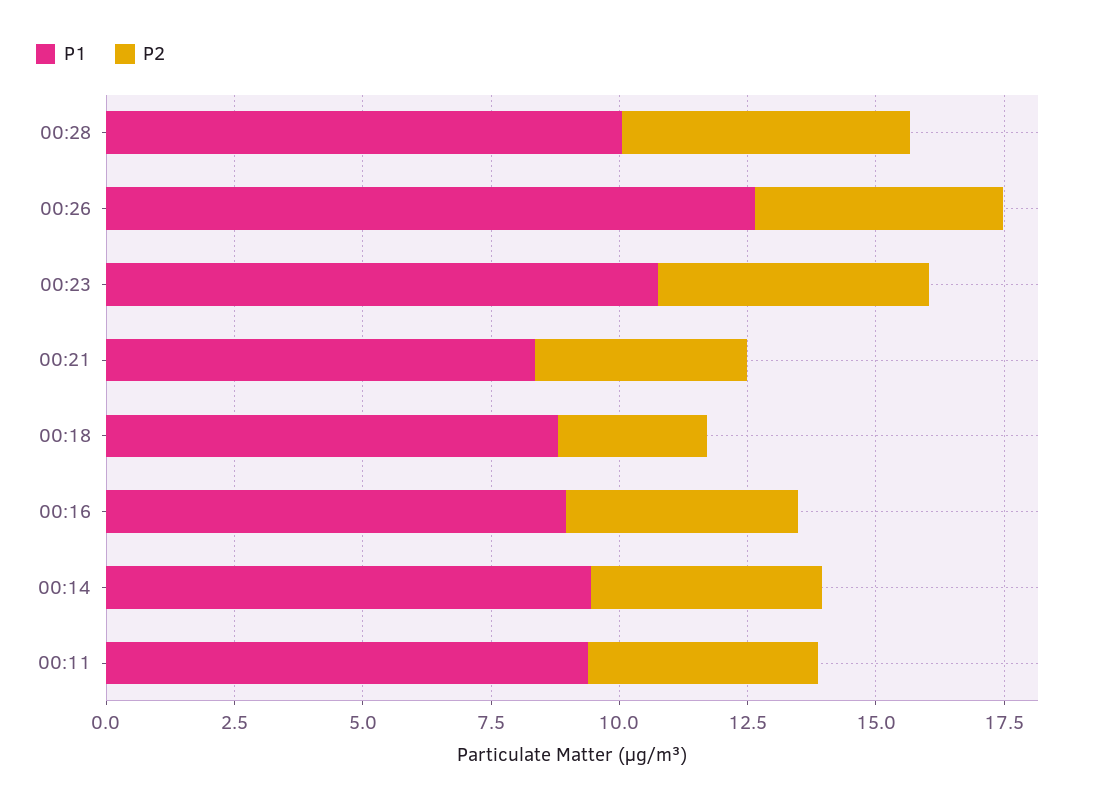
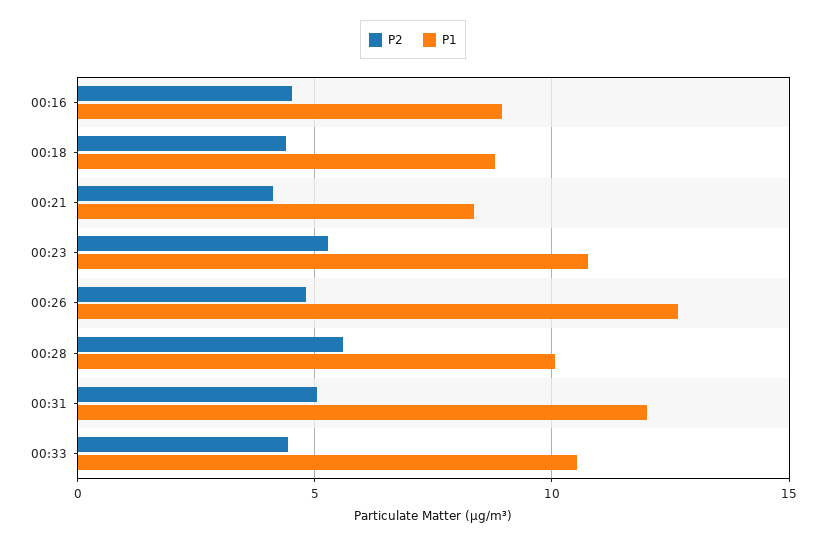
P2, 00:18: 3 -> 4.5
P1, 00:14: 9.5 -> none
P2, 00:14: 4.5 -> none
P1, 00:11: 9.5 -> none
P2, 00:11: 4.5 -> none
P2, 00:31: none -> 5
P1, 00:31: none -> 12
P2, 00:33: none -> 4.5
P1, 00:33: none -> 10.5

